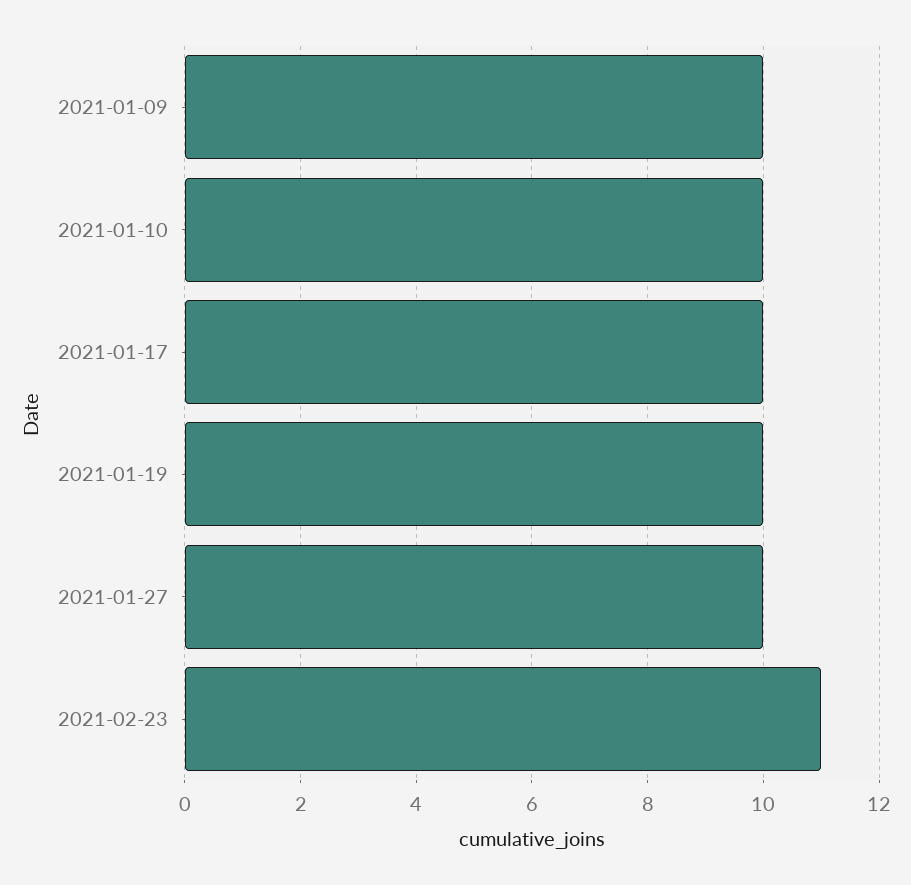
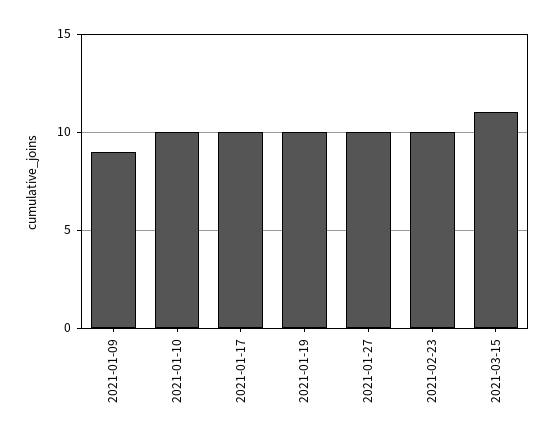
2021-01-09: 10 -> 9
2021-02-23: 11 -> 10
2021-03-15: none -> 11

